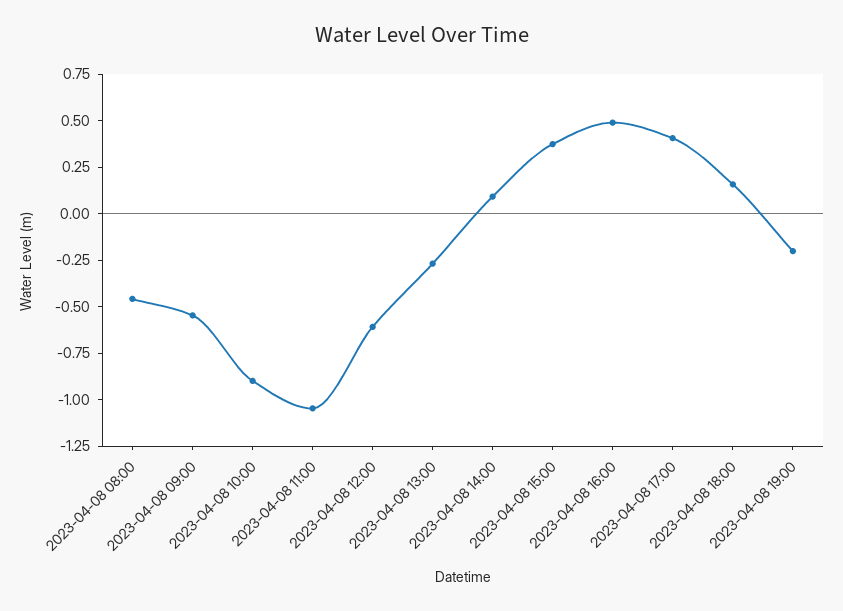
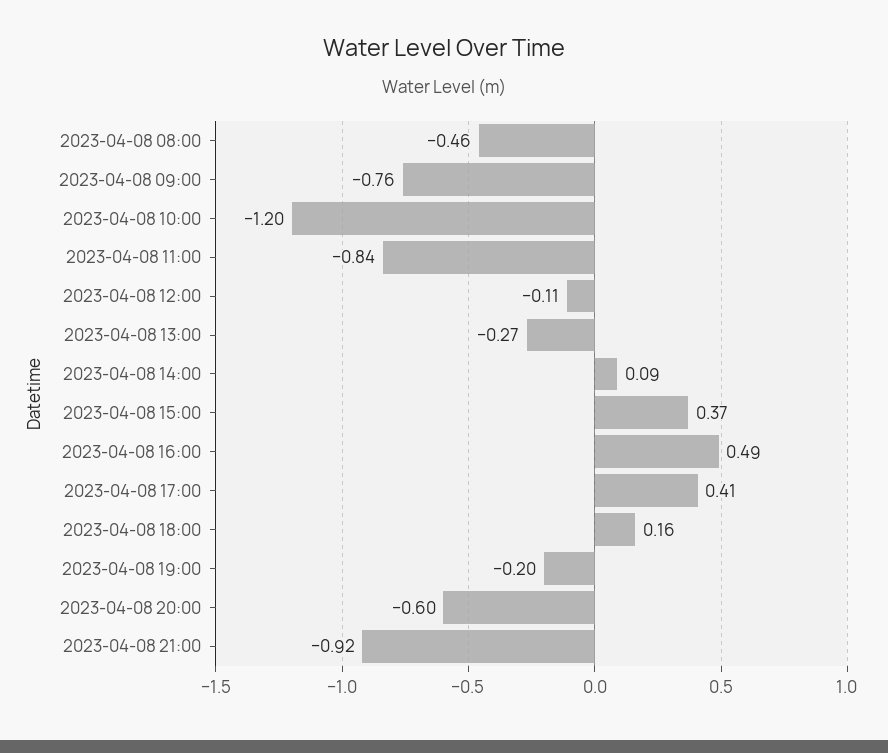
2023-04-08 09:00: -0.55 -> -0.76
2023-04-08 10:00: -0.9 -> -1.2
2023-04-08 11:00: -1.05 -> -0.84
2023-04-08 12:00: -0.6 -> -0.11
2023-04-08 20:00: none -> -0.6
2023-04-08 21:00: none -> -0.92

